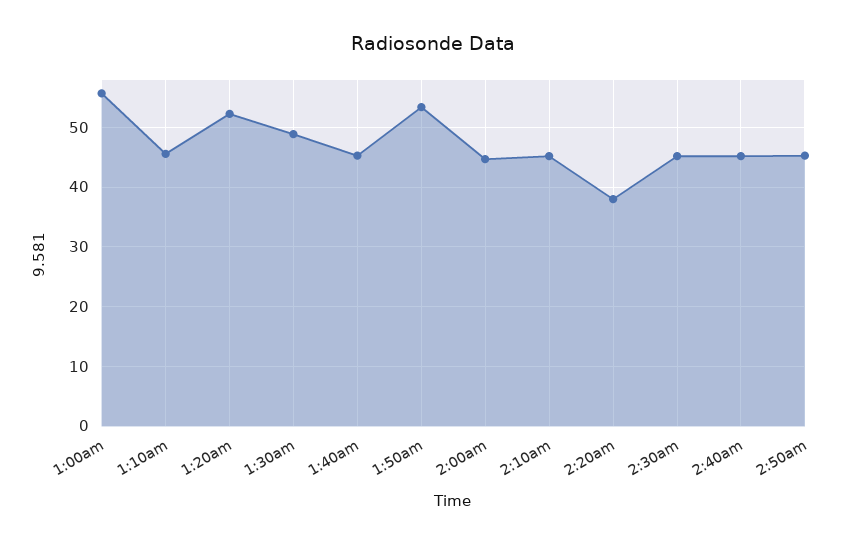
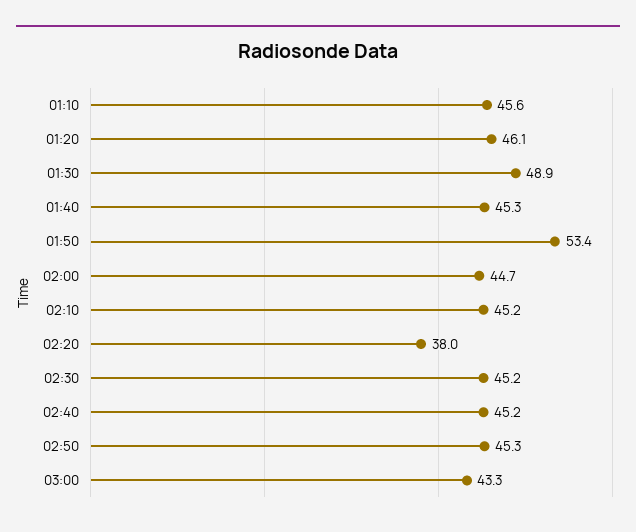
1:00am: 56 -> none
1:20am: 52 -> 46.1
03:00: none -> 43.3

